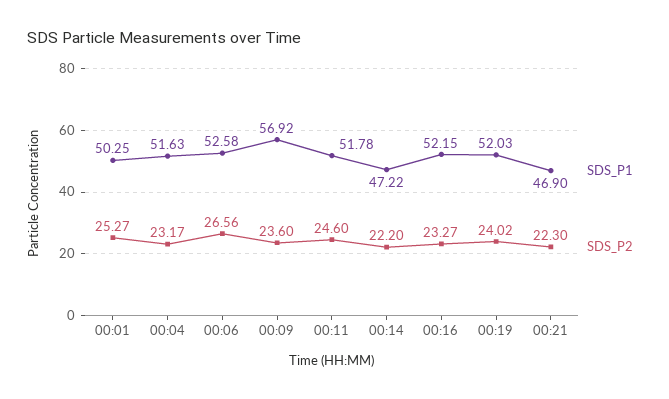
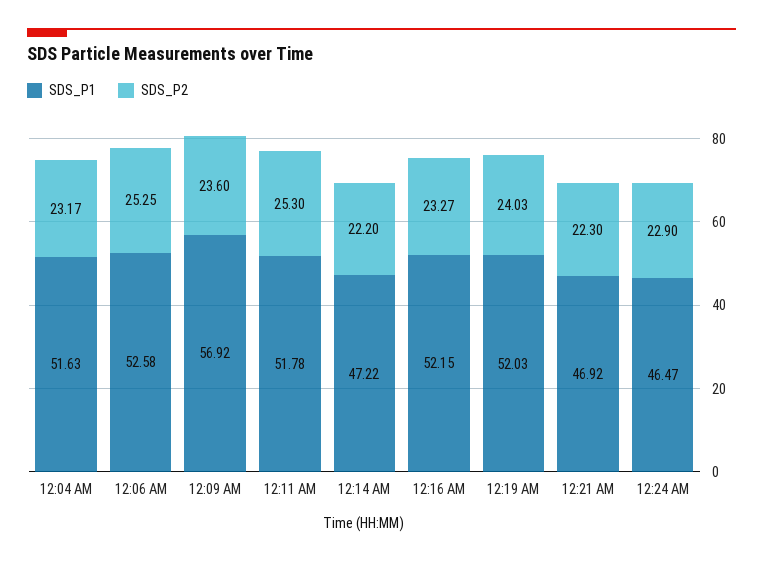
SDS_P1, 00:01: 50.25 -> none
SDS_P2, 00:01: 25.27 -> none
SDS_P2, 00:06: 26.56 -> 25.25
SDS_P2, 00:11: 24.6 -> 25.3
SDS_P2, 00:19: 24.02 -> 24.03
SDS_P1, 00:21: 46.9 -> 46.92
SDS_P1, 12:24 AM: none -> 46.47
SDS_P2, 12:24 AM: none -> 22.9

